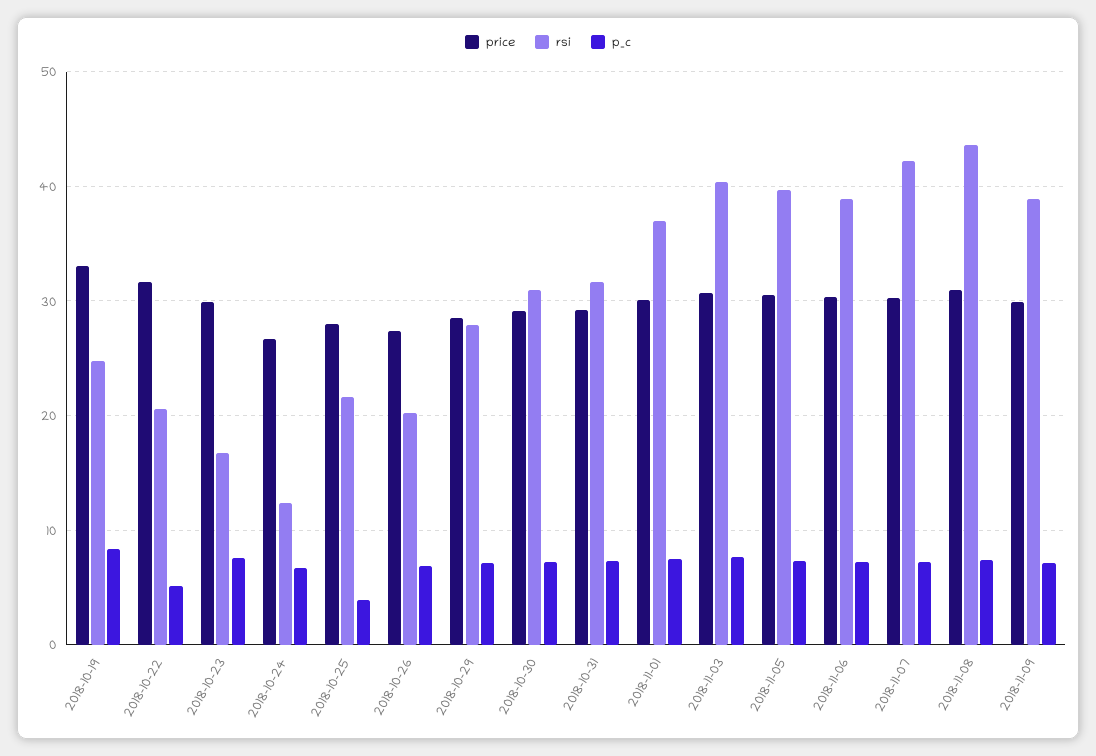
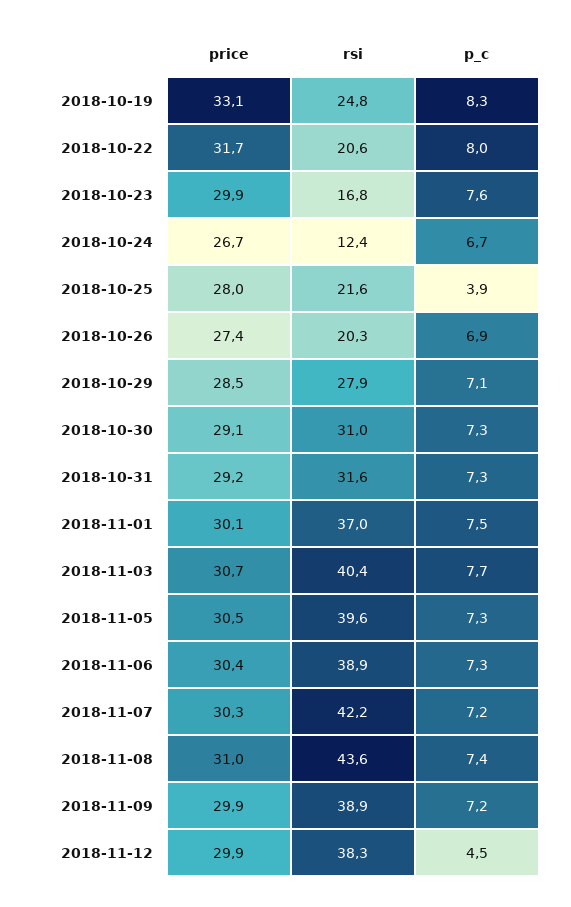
p_c, 2018-10-22: 5 -> 8
price, 2018-11-12: none -> 29.9
rsi, 2018-11-12: none -> 38.3
p_c, 2018-11-12: none -> 4.5

